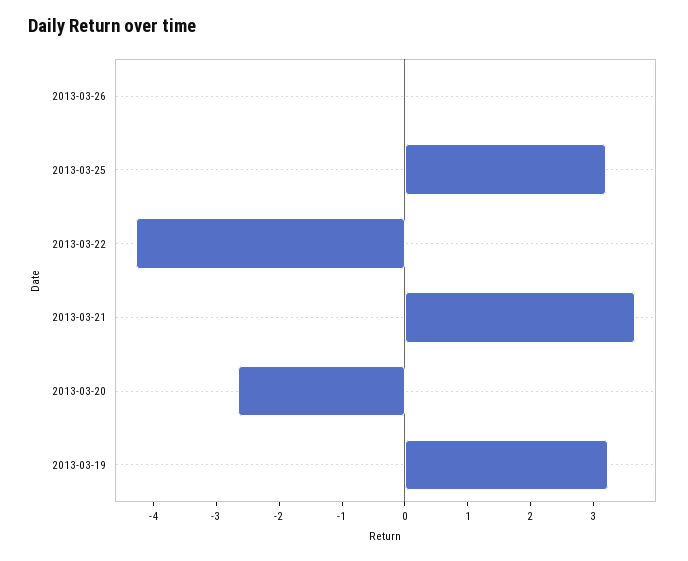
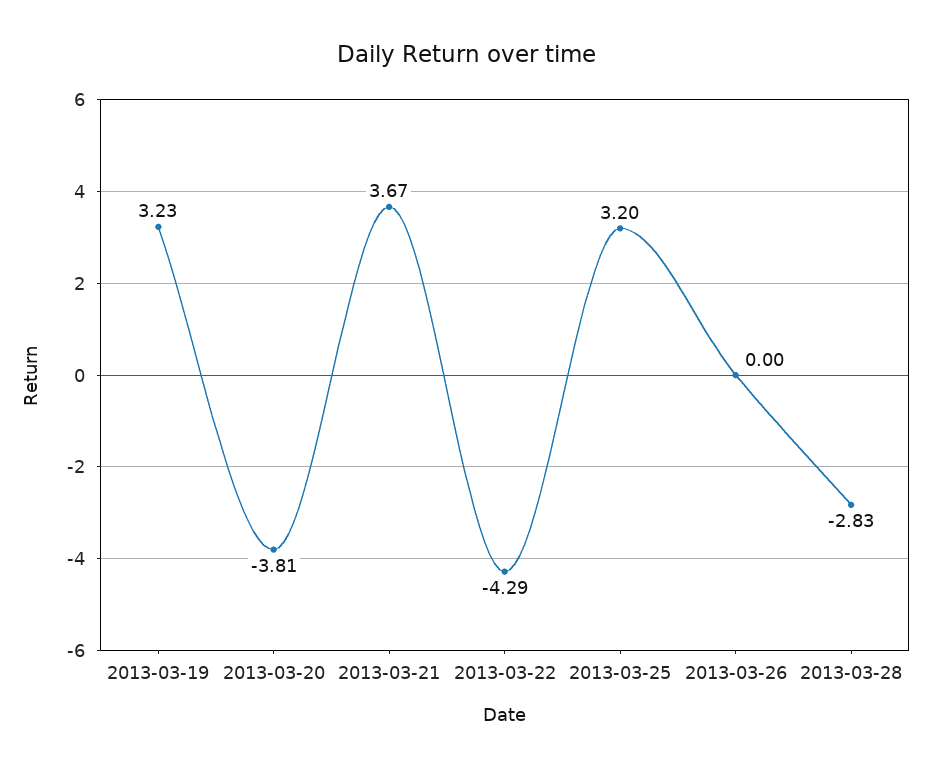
2013-03-20: -2.6 -> -3.81
2013-03-28: none -> -2.83

